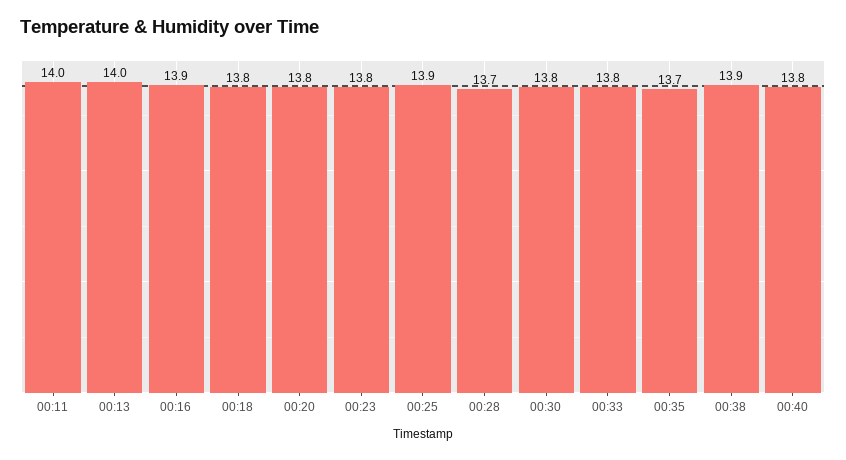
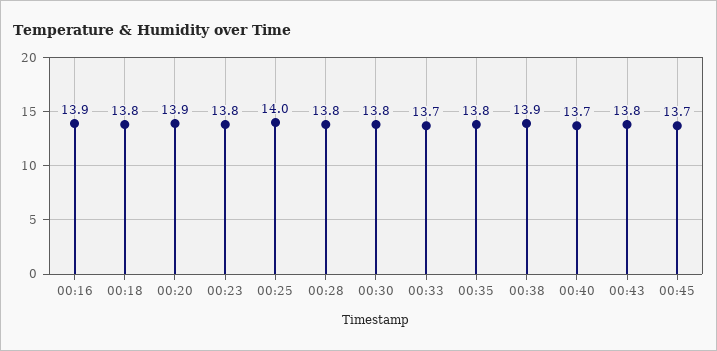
00:11: 14 -> none
00:13: 14 -> none
00:20: 13.8 -> 13.9
00:25: 13.9 -> 14
00:28: 13.7 -> 13.8
00:33: 13.8 -> 13.7
00:35: 13.7 -> 13.8
00:40: 13.8 -> 13.7
00:43: none -> 13.8
00:45: none -> 13.7

